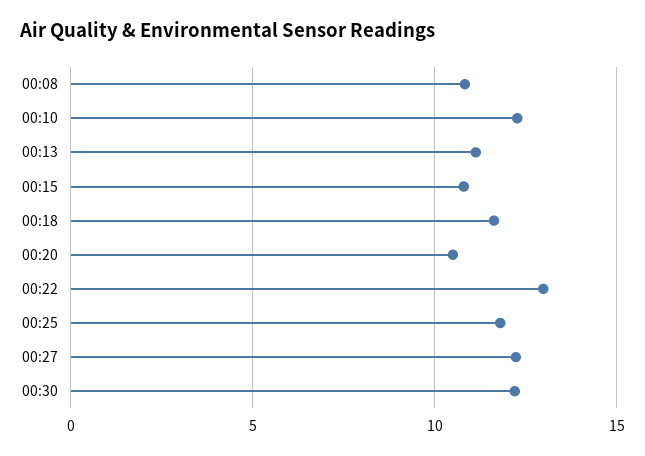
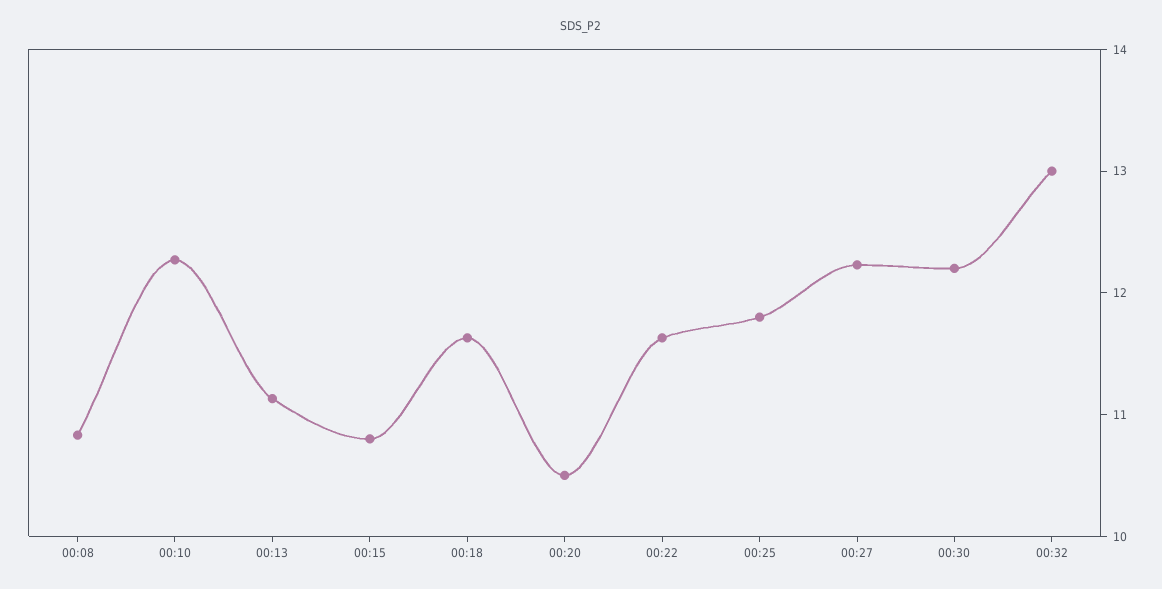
00:22: 13 -> 11.6
00:32: none -> 13

